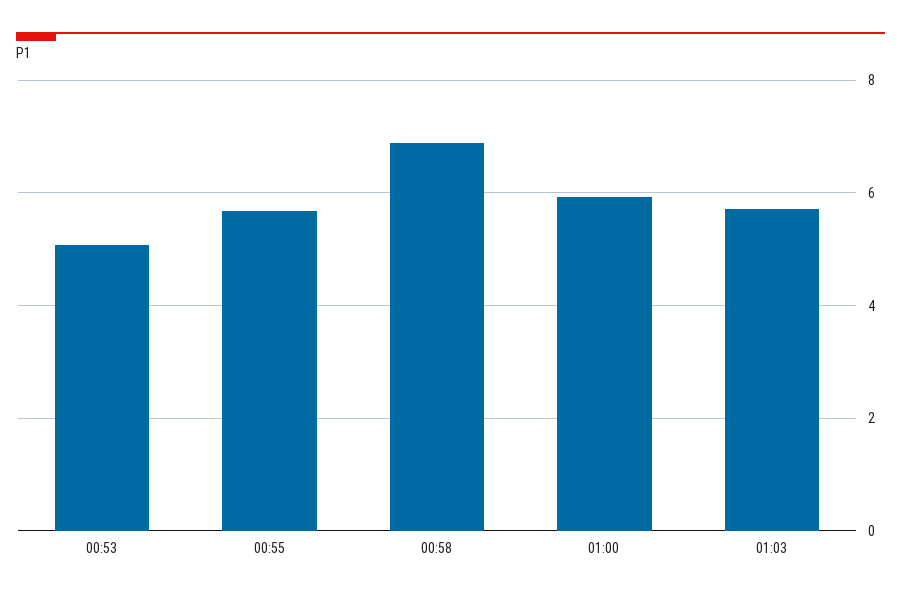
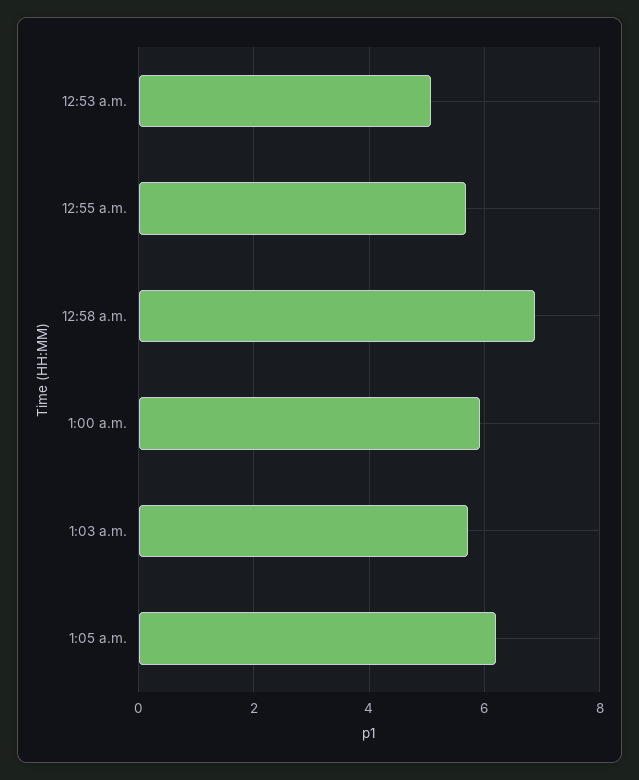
1:05 a.m.: none -> 6.2

